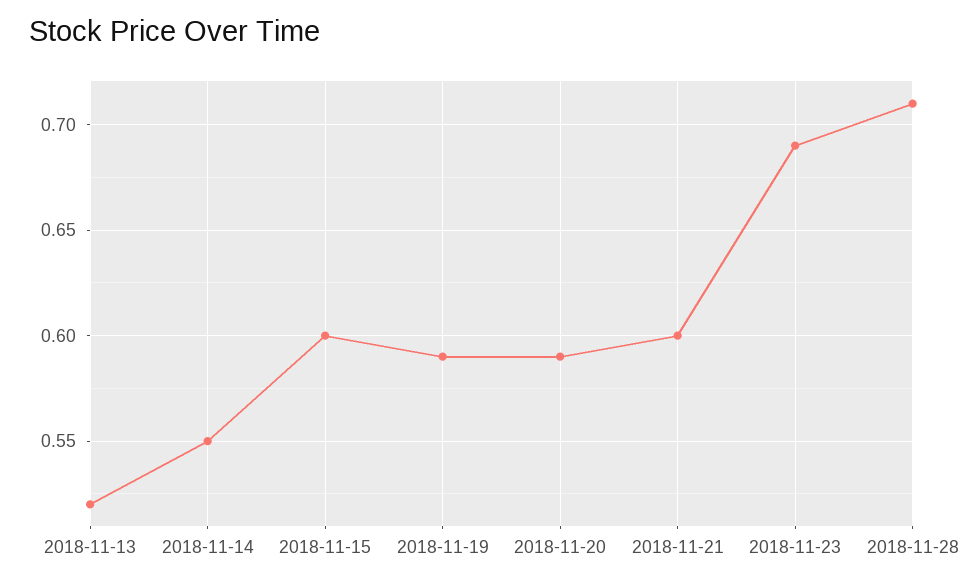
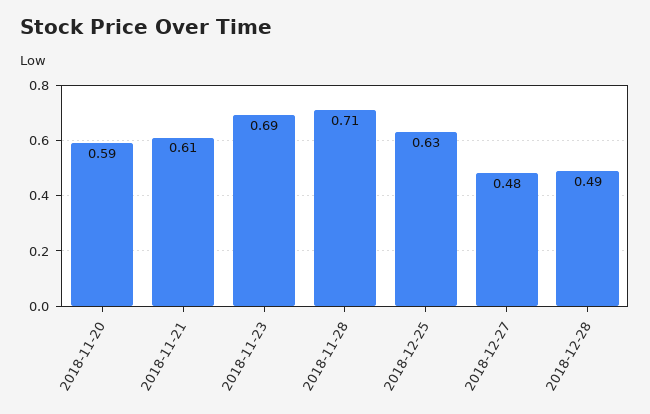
2018-11-13: 0.52 -> none
2018-11-14: 0.55 -> none
2018-11-15: 0.6 -> none
2018-11-19: 0.59 -> none
2018-11-21: 0.6 -> 0.61
2018-12-25: none -> 0.63
2018-12-27: none -> 0.48
2018-12-28: none -> 0.49

